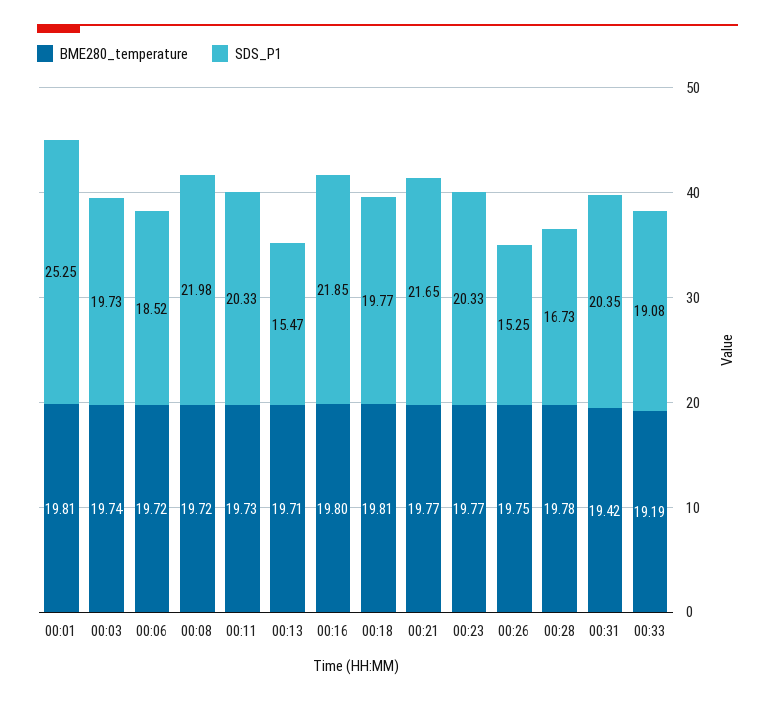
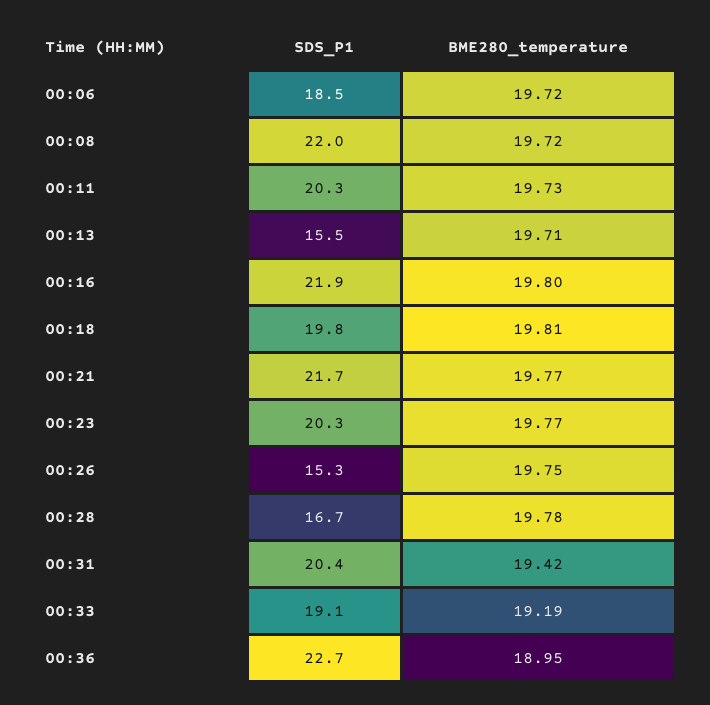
BME280_temperature, 00:01: 19.81 -> none
SDS_P1, 00:01: 25.25 -> none
BME280_temperature, 00:03: 19.74 -> none
SDS_P1, 00:03: 19.73 -> none
SDS_P1, 00:36: none -> 22.7
BME280_temperature, 00:36: none -> 18.95

